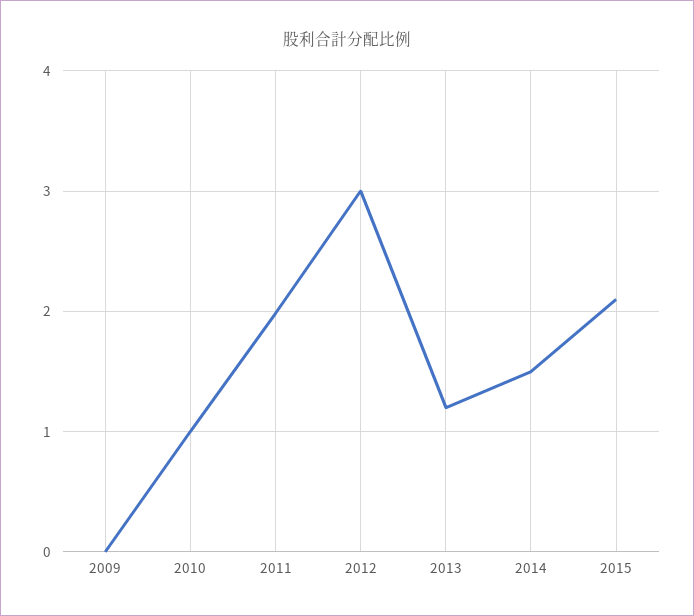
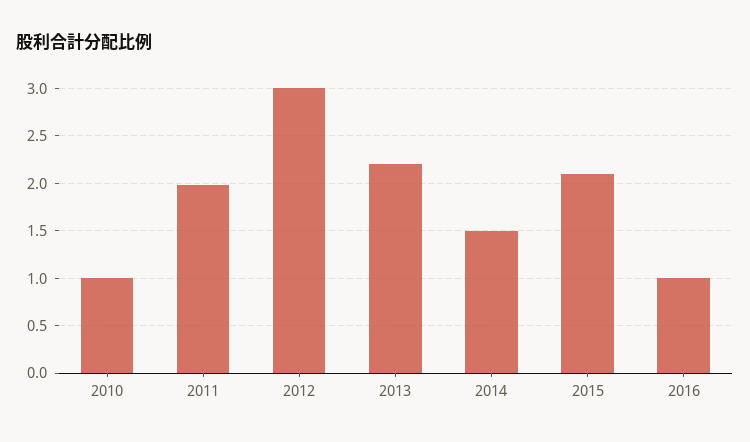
2009: 0 -> none
2013: 1.2 -> 2.2
2016: none -> 1

